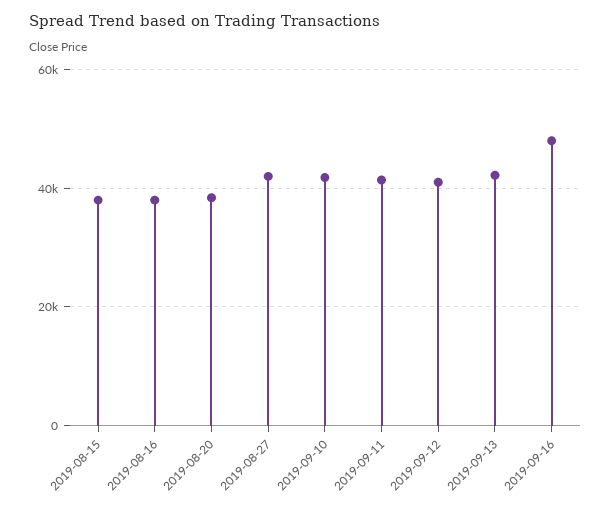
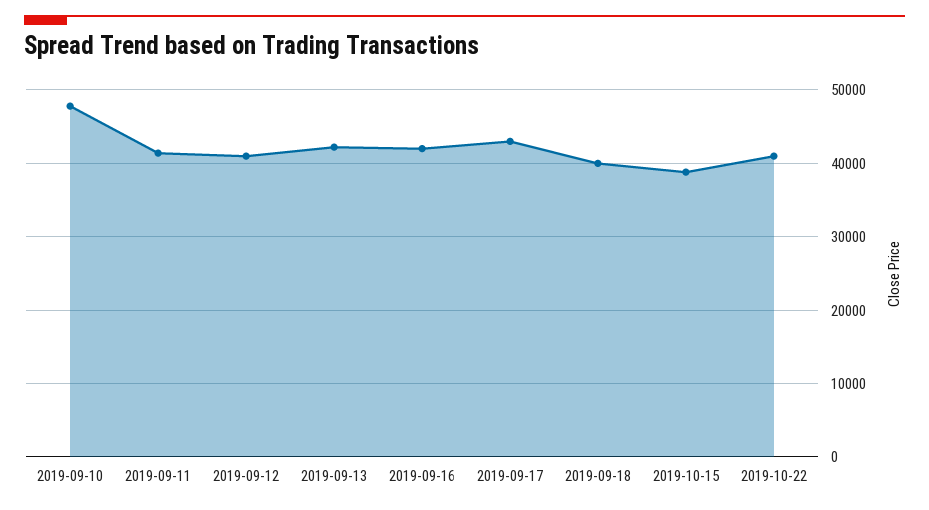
2019-08-15: 38000 -> none
2019-08-16: 38000 -> none
2019-08-20: 38000 -> none
2019-08-27: 42000 -> none
2019-09-10: 42000 -> 48000
2019-09-16: 48000 -> 42000
2019-09-17: none -> 43000
2019-09-18: none -> 40000
2019-10-15: none -> 39000
2019-10-22: none -> 41000

